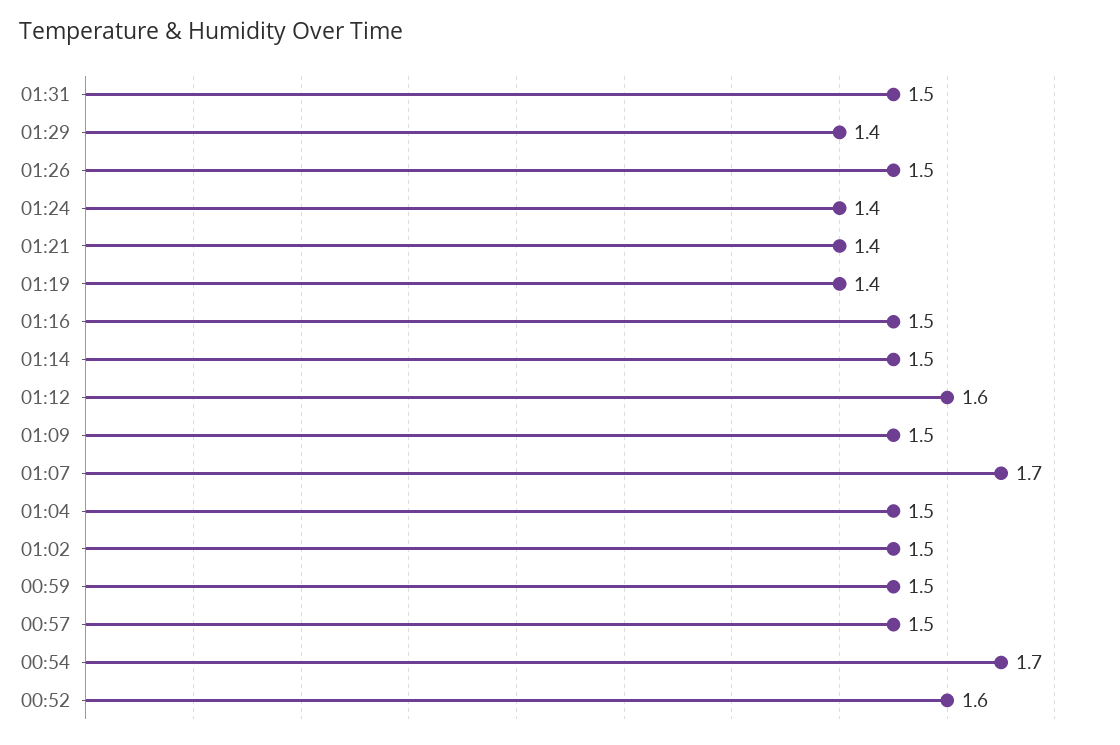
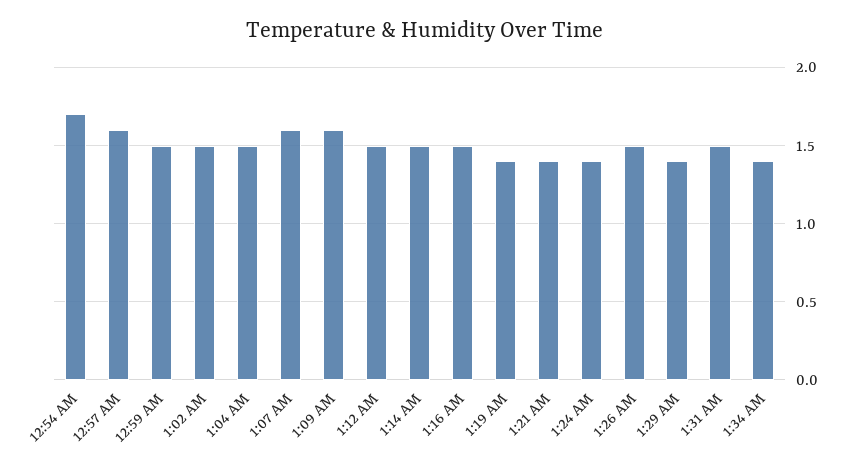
01:12: 1.6 -> 1.5
01:09: 1.5 -> 1.6
01:07: 1.7 -> 1.6
00:57: 1.5 -> 1.6
00:52: 1.6 -> none
1:34 AM: none -> 1.4

